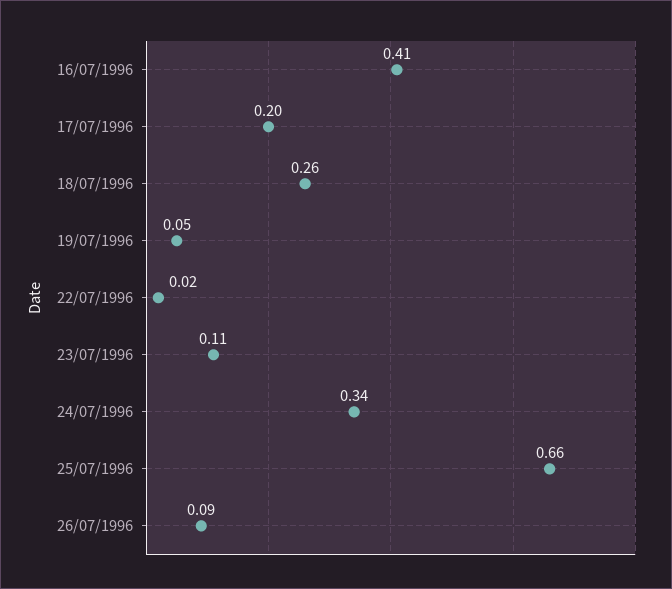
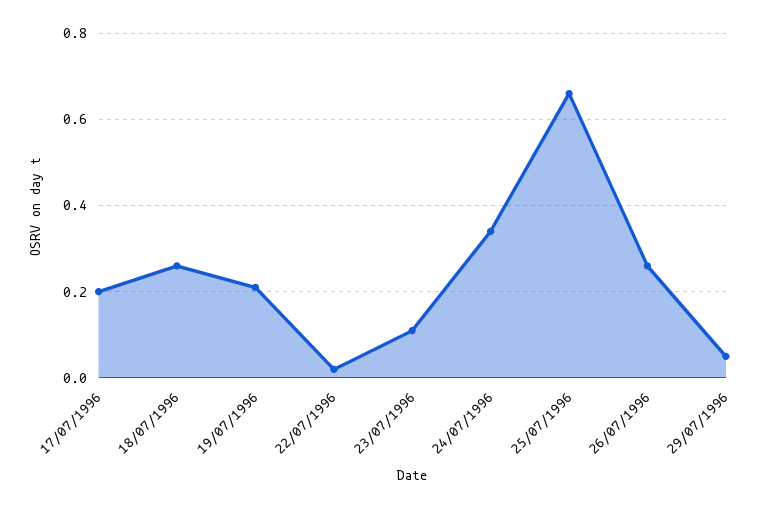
16/07/1996: 0.41 -> none
19/07/1996: 0.05 -> 0.2
26/07/1996: 0.09 -> 0.25
29/07/1996: none -> 0.05

